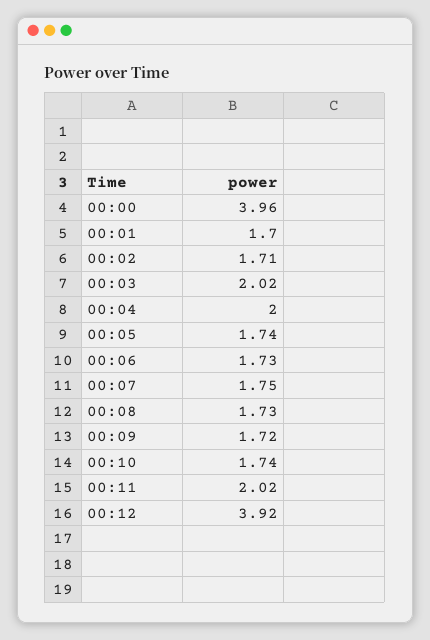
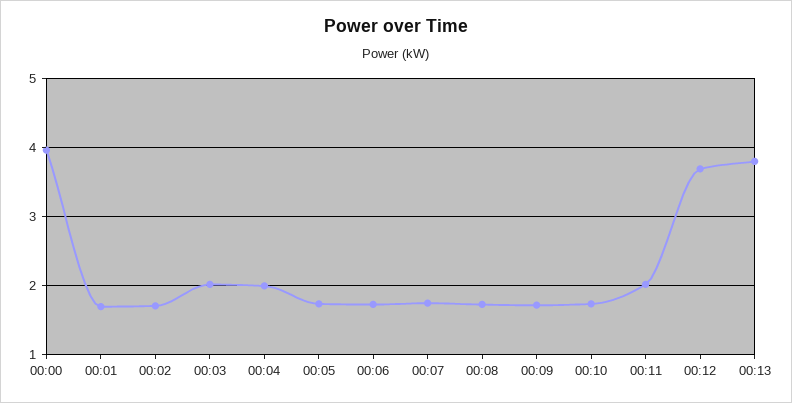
00:12: 3.92 -> 3.7
00:13: none -> 3.8

